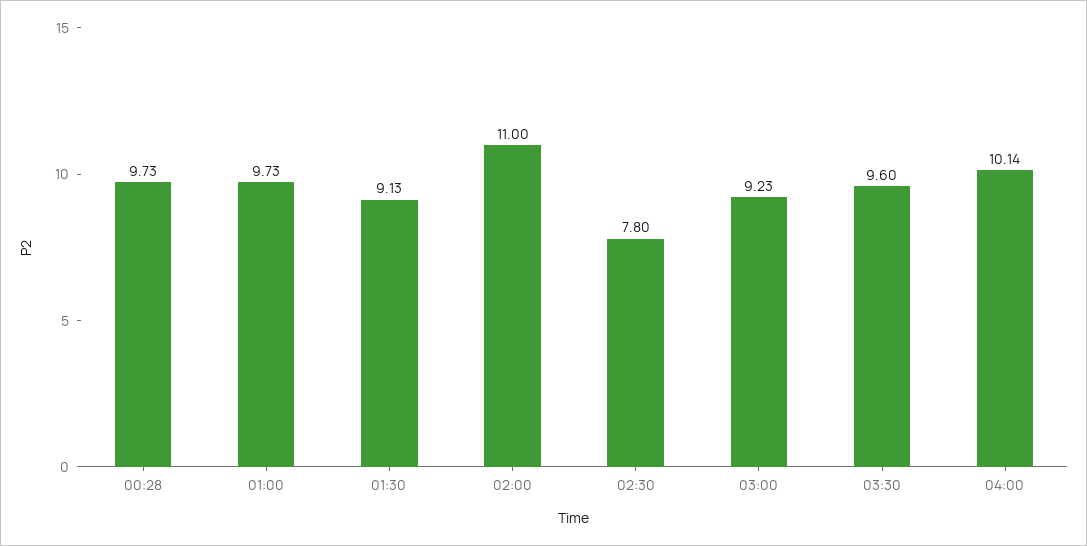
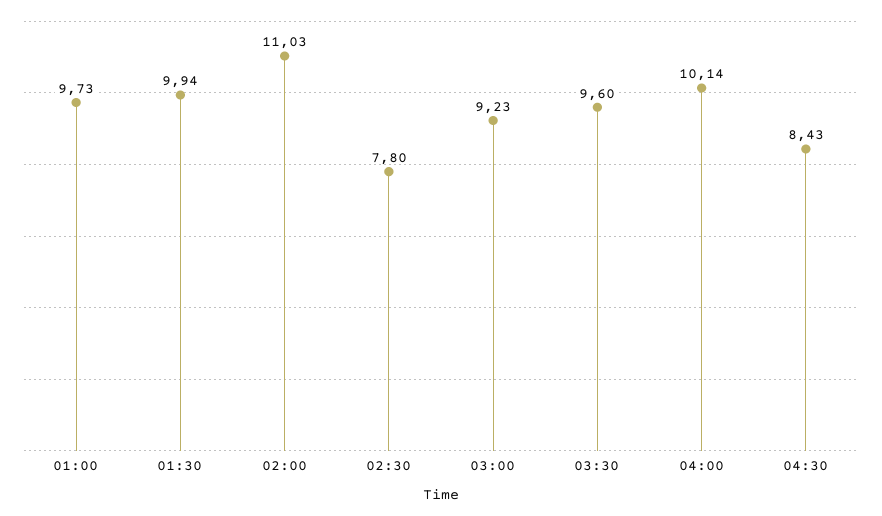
00:28: 9.73 -> none
01:30: 9.13 -> 9.94
02:00: 11 -> 11.03
04:30: none -> 8.43

